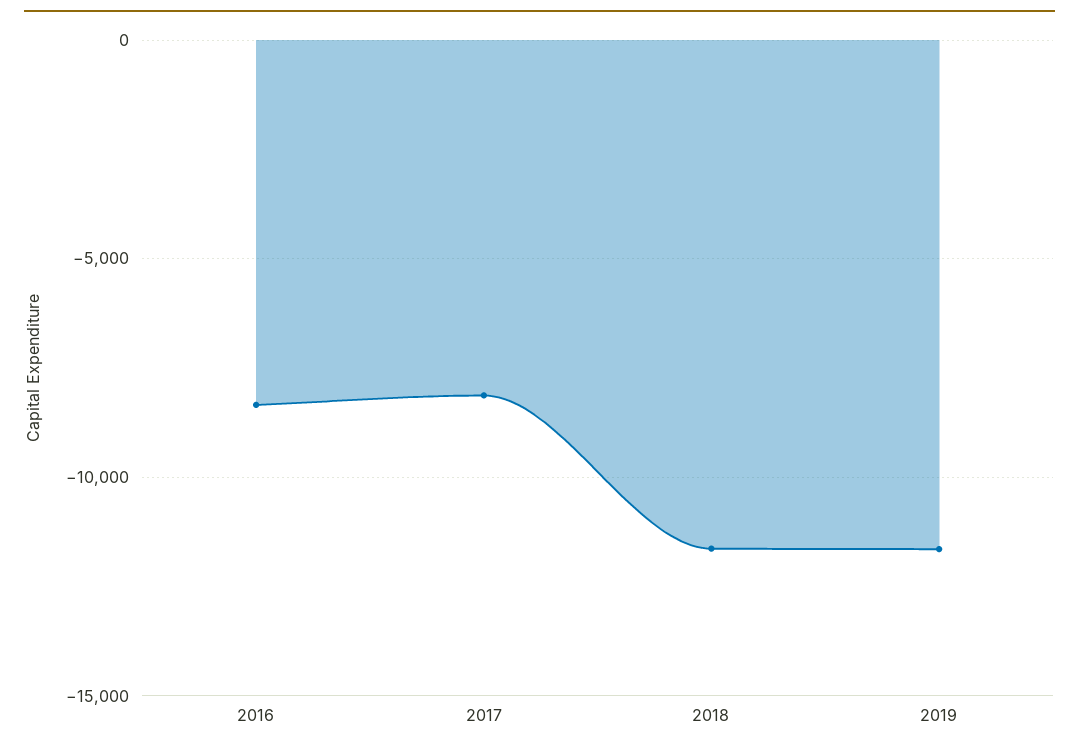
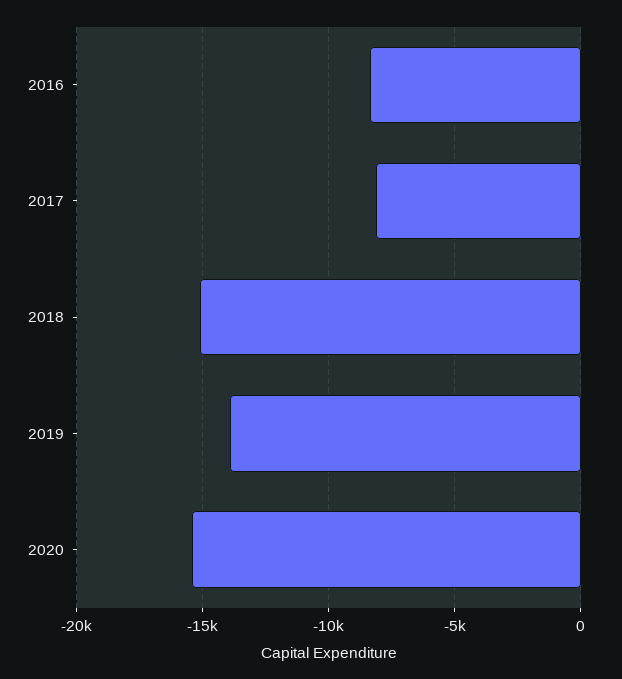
2018: -11500 -> -15000
2019: -11500 -> -14000
2020: none -> -15500

